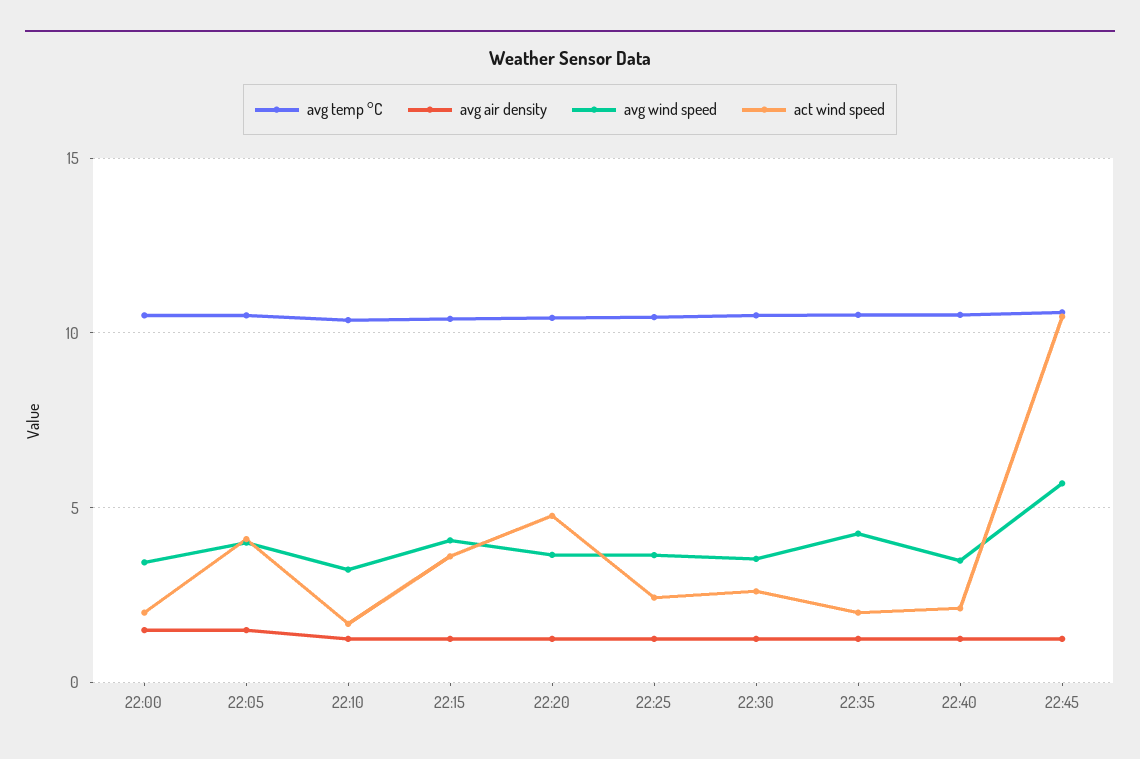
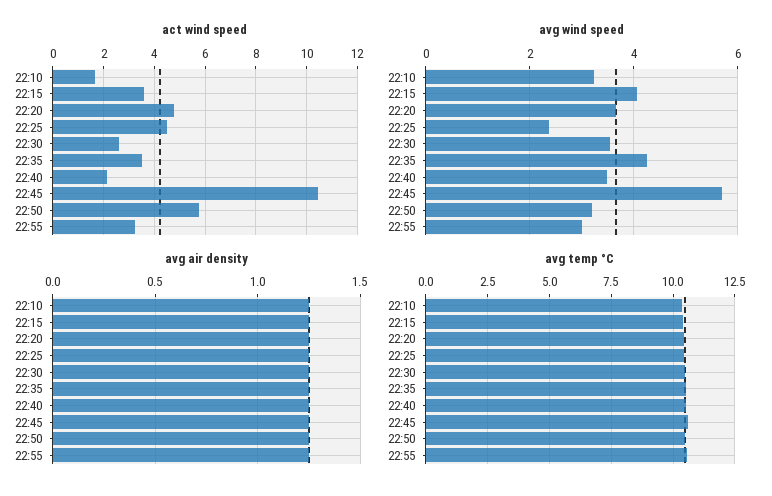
avg temp °C, 22:00: 10.5 -> none
avg air density, 22:00: 1.5 -> none
avg wind speed, 22:00: 3.5 -> none
act wind speed, 22:00: 2 -> none
avg temp °C, 22:05: 10.5 -> none
avg air density, 22:05: 1.5 -> none
avg wind speed, 22:05: 4 -> none
act wind speed, 22:05: 4 -> none
avg wind speed, 22:25: 3.5 -> 2.4
act wind speed, 22:25: 2.5 -> 4.5
act wind speed, 22:35: 2 -> 3.5
act wind speed, 22:50: none -> 5.75
act wind speed, 22:55: none -> 3.25
avg wind speed, 22:50: none -> 3.2
avg wind speed, 22:55: none -> 3
avg air density, 22:50: none -> 1.25
avg air density, 22:55: none -> 1.25
avg temp °C, 22:50: none -> 10.5
avg temp °C, 22:55: none -> 10.5

